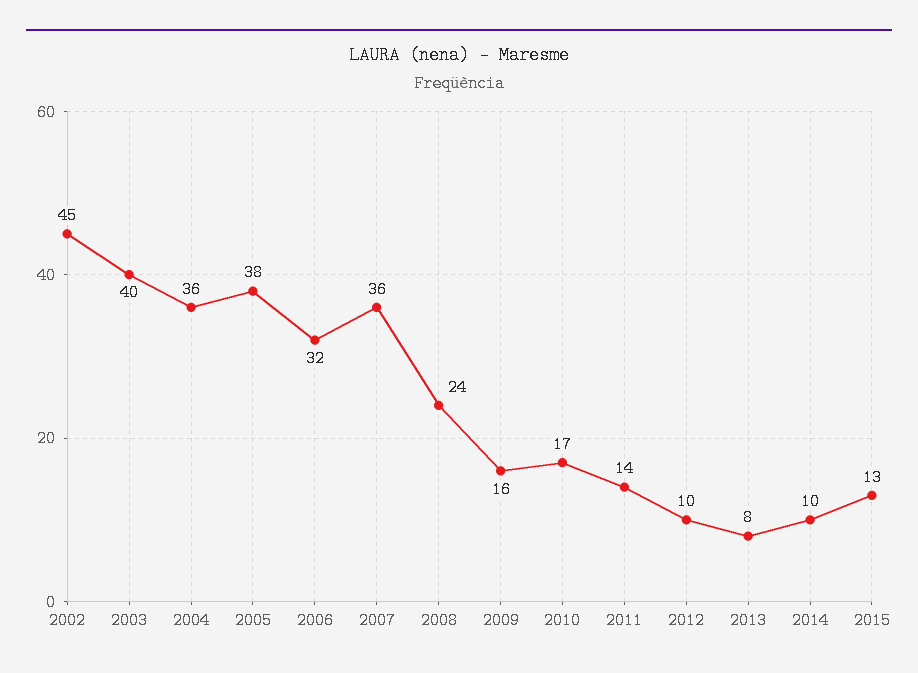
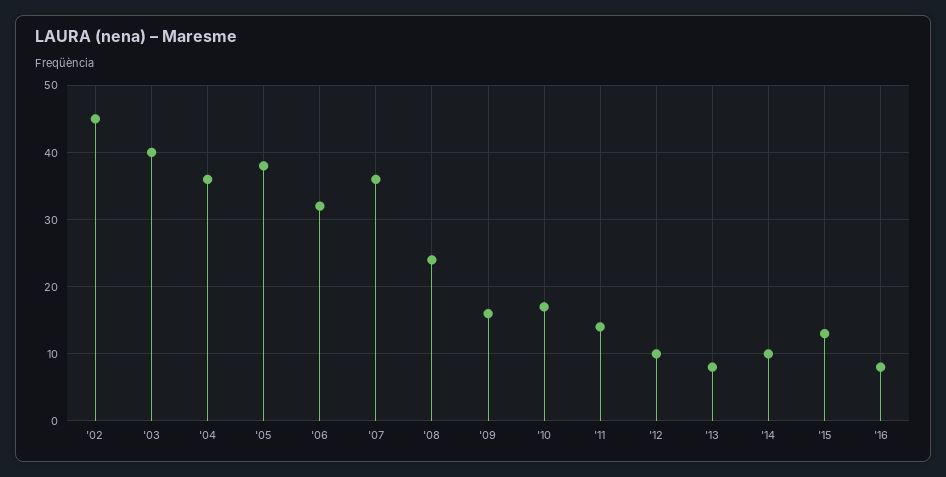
'16: none -> 8

